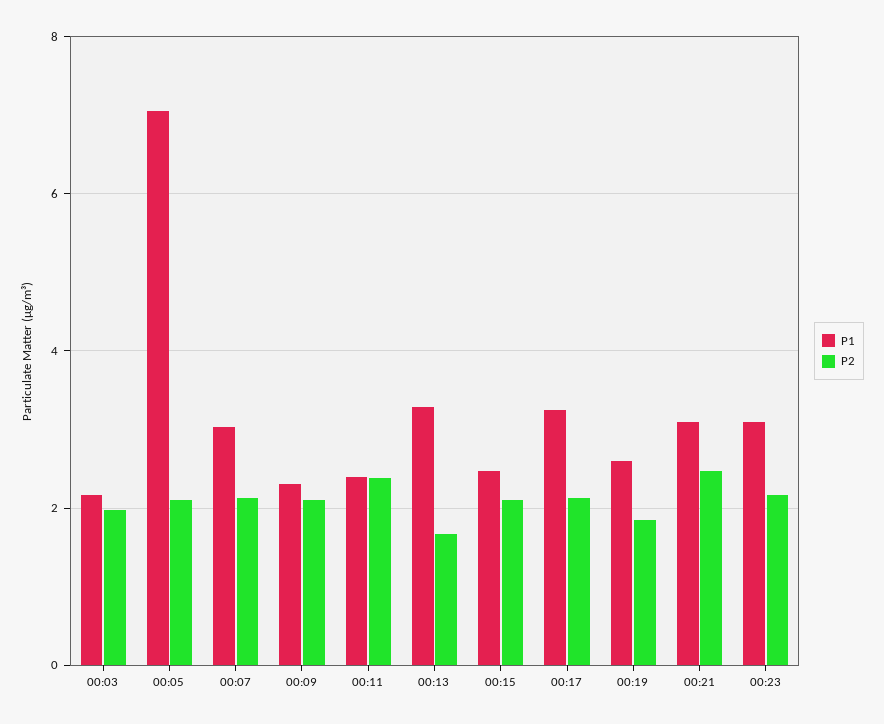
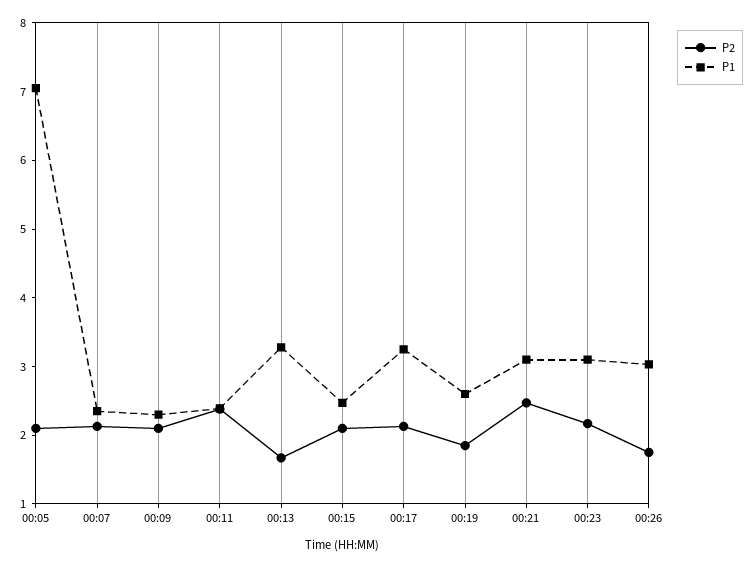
P1, 00:03: 2.2 -> none
P2, 00:03: 2 -> none
P1, 00:07: 3 -> 2.4
P2, 00:26: none -> 1.8
P1, 00:26: none -> 3

